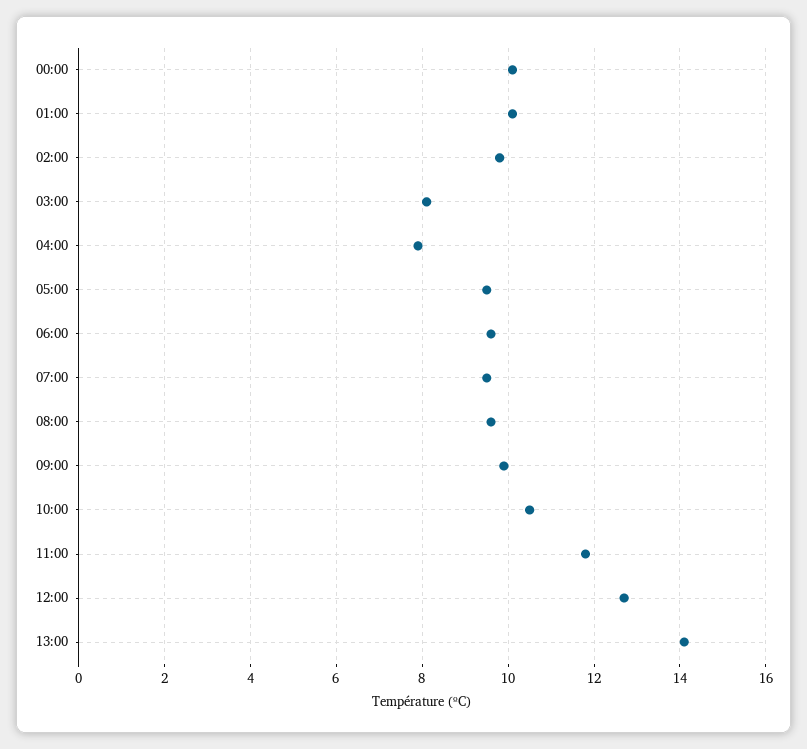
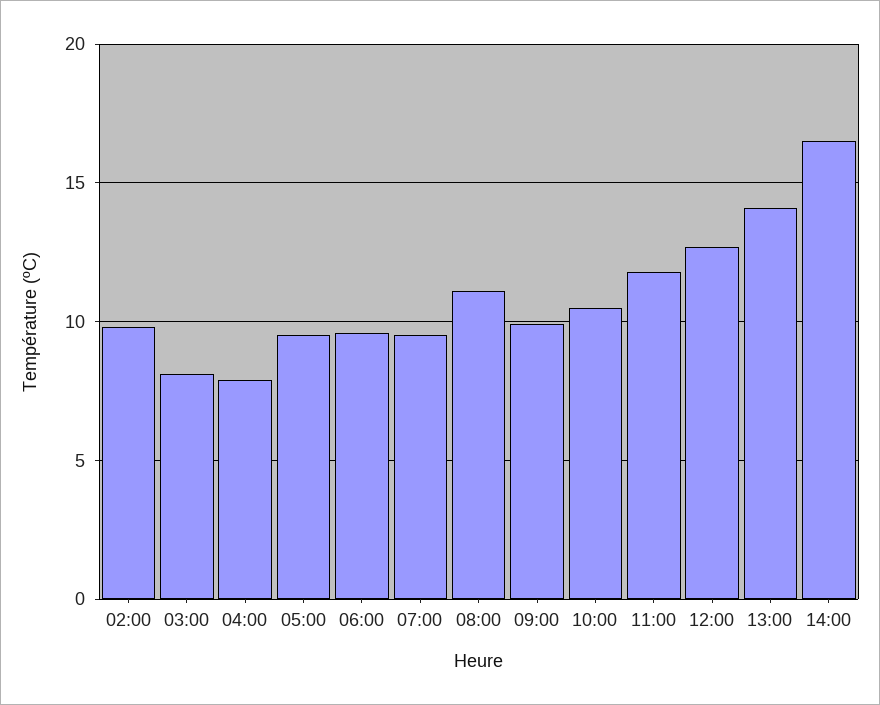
00:00: 10 -> none
01:00: 10 -> none
08:00: 9.5 -> 11
14:00: none -> 16.5

